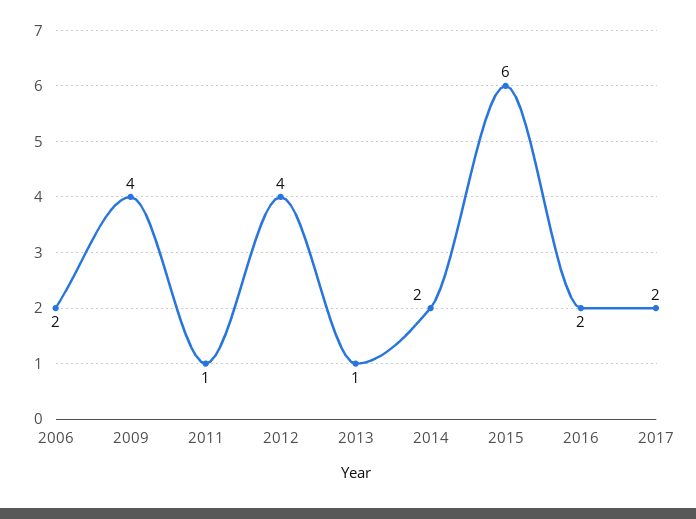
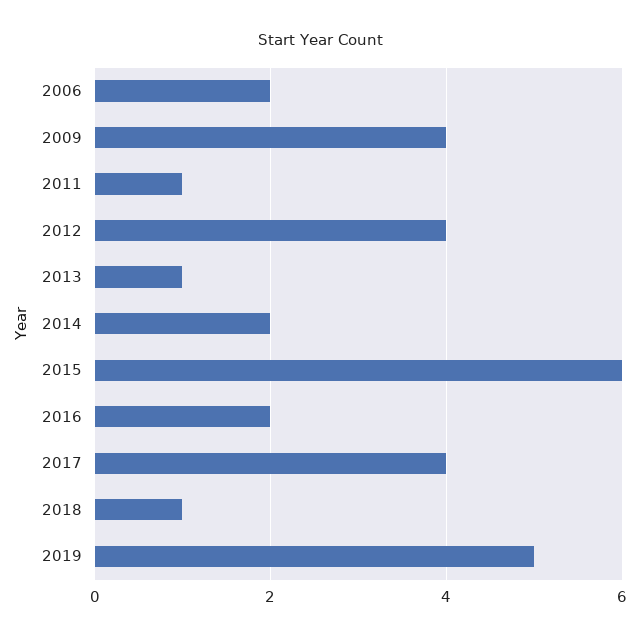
2017: 2 -> 4
2018: none -> 1
2019: none -> 5

